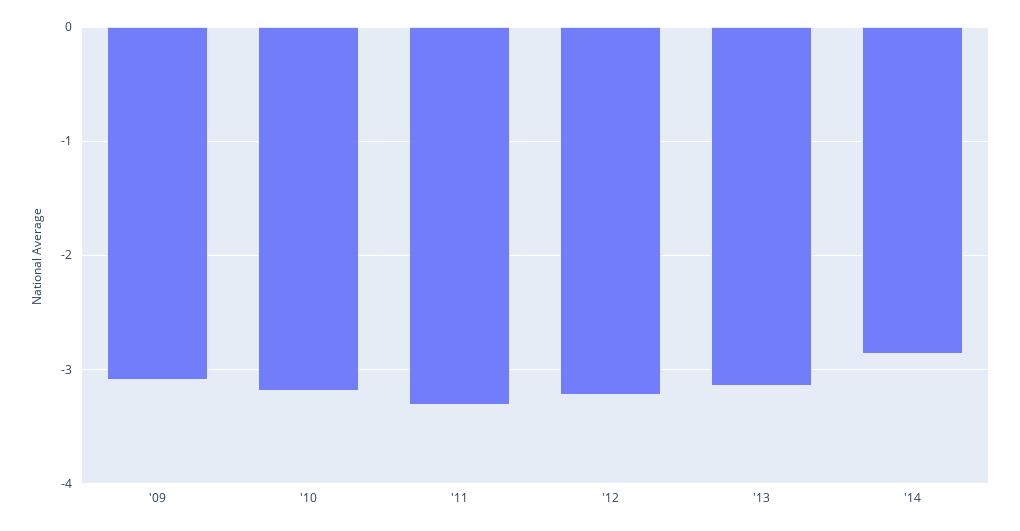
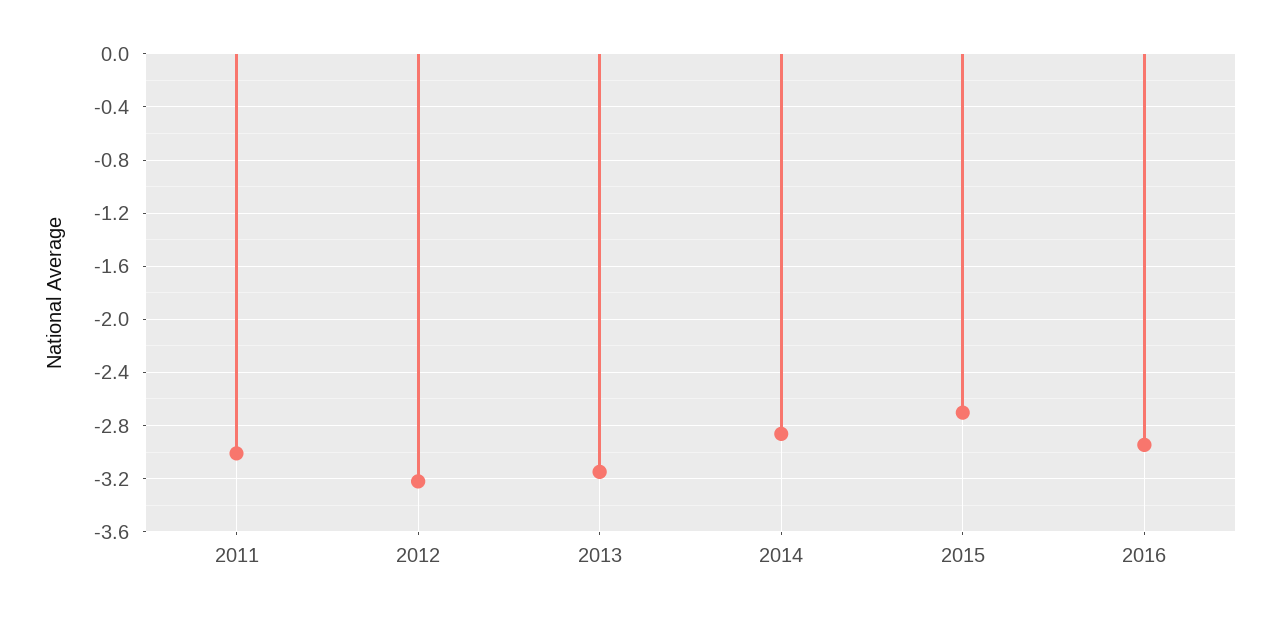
'09: -3.1 -> none
'10: -3.2 -> none
'11: -3.3 -> -3
2015: none -> -2.7
2016: none -> -2.95

